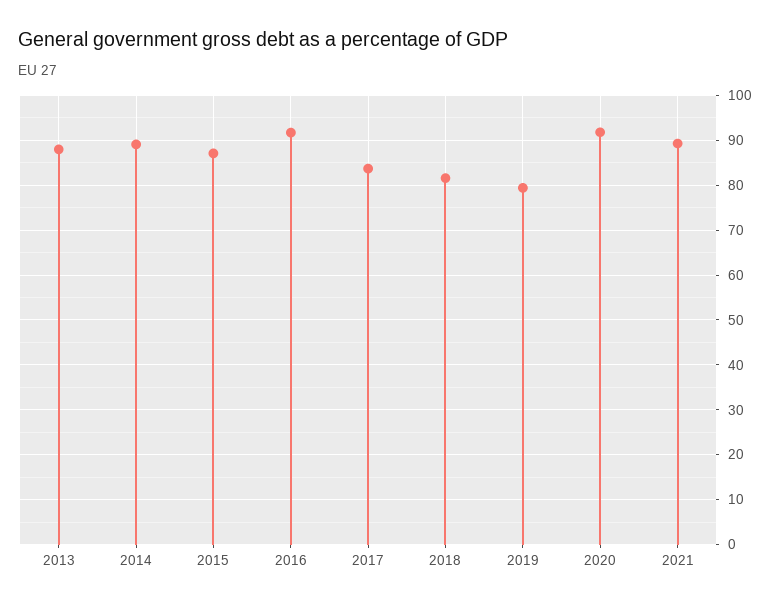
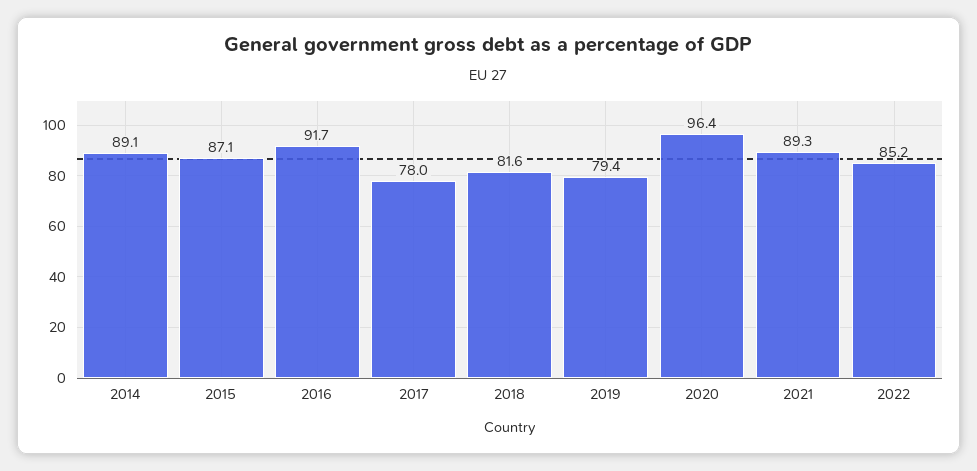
2013: 88 -> none
2017: 84 -> 78
2020: 92 -> 96.4
2022: none -> 85.2

